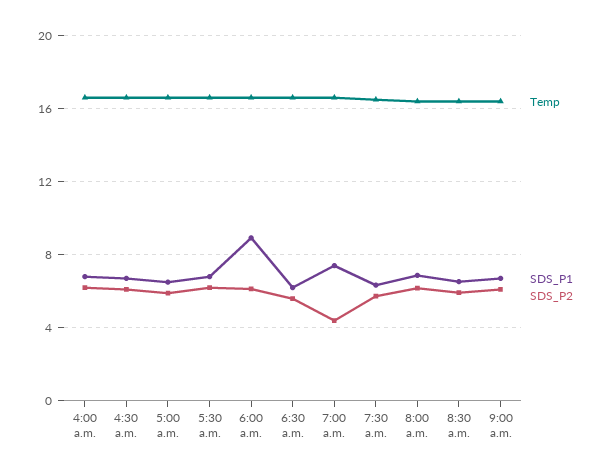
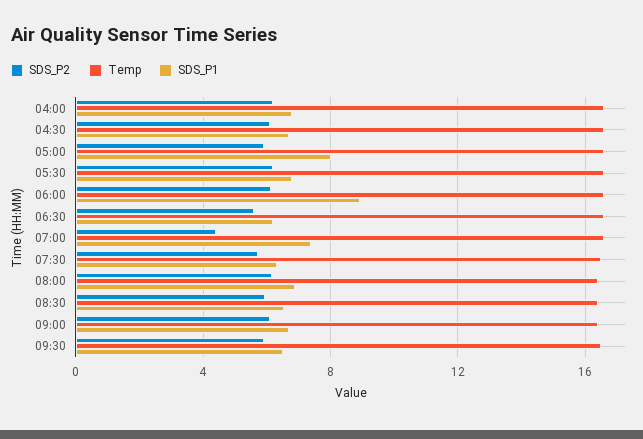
SDS_P1, 5:00 a.m.: 6.5 -> 8
SDS_P2, 09:30: none -> 6
Temp, 09:30: none -> 16.5
SDS_P1, 09:30: none -> 6.5

